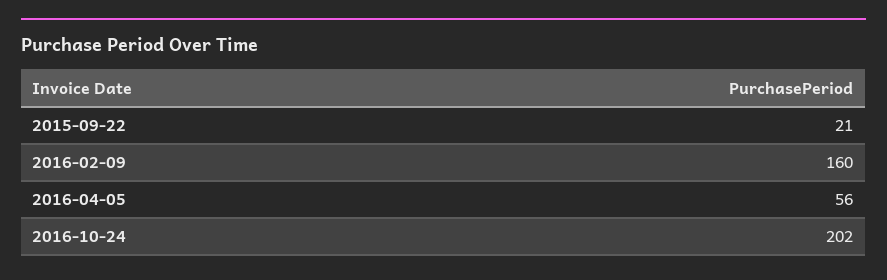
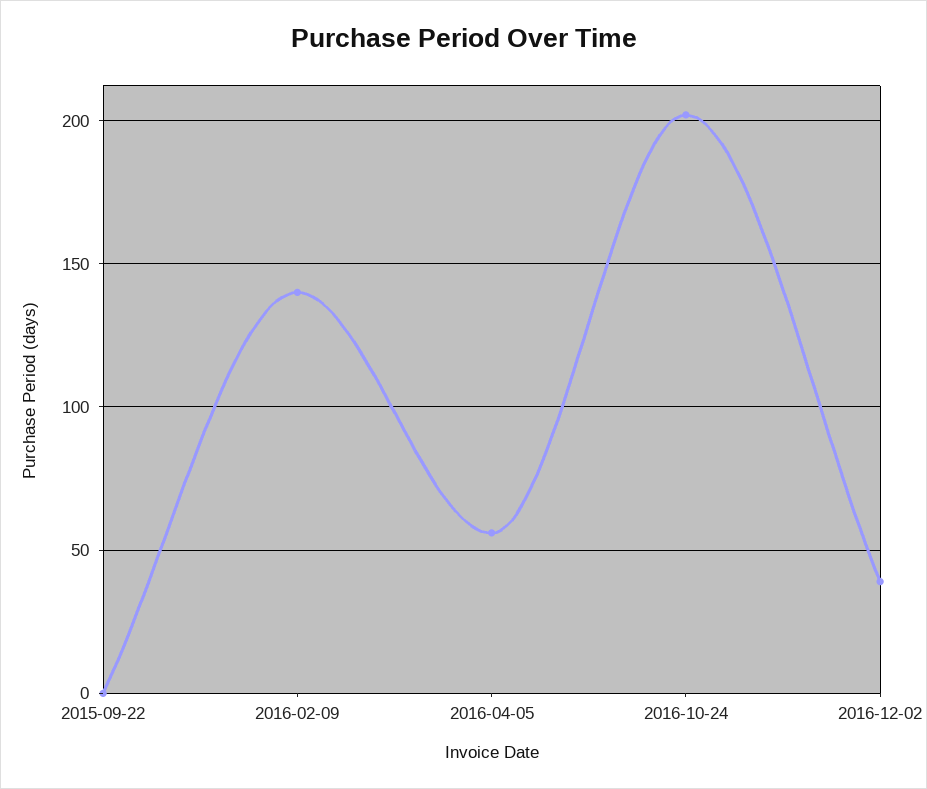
2015-09-22: 21 -> 0
2016-02-09: 160 -> 140
2016-12-02: none -> 40

